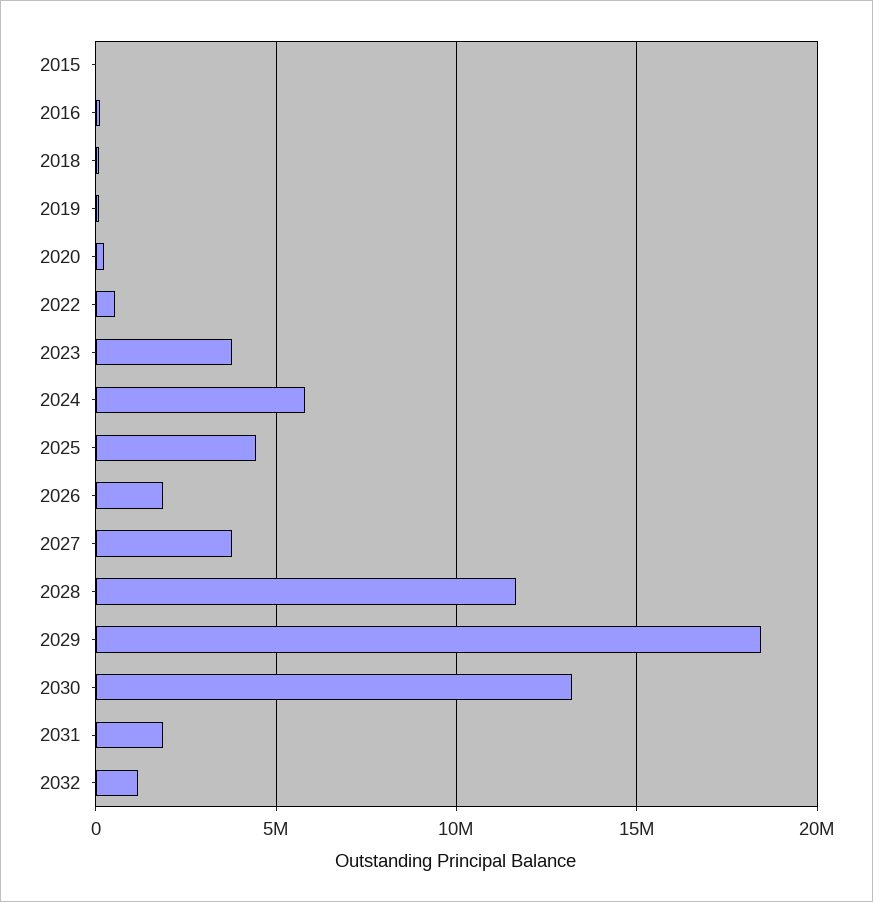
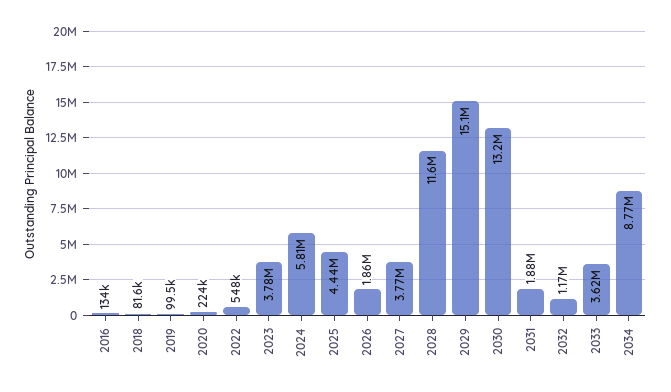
2015: 0 -> none
2029: 18500000 -> 15100000
2033: none -> 3620000
2034: none -> 8770000

